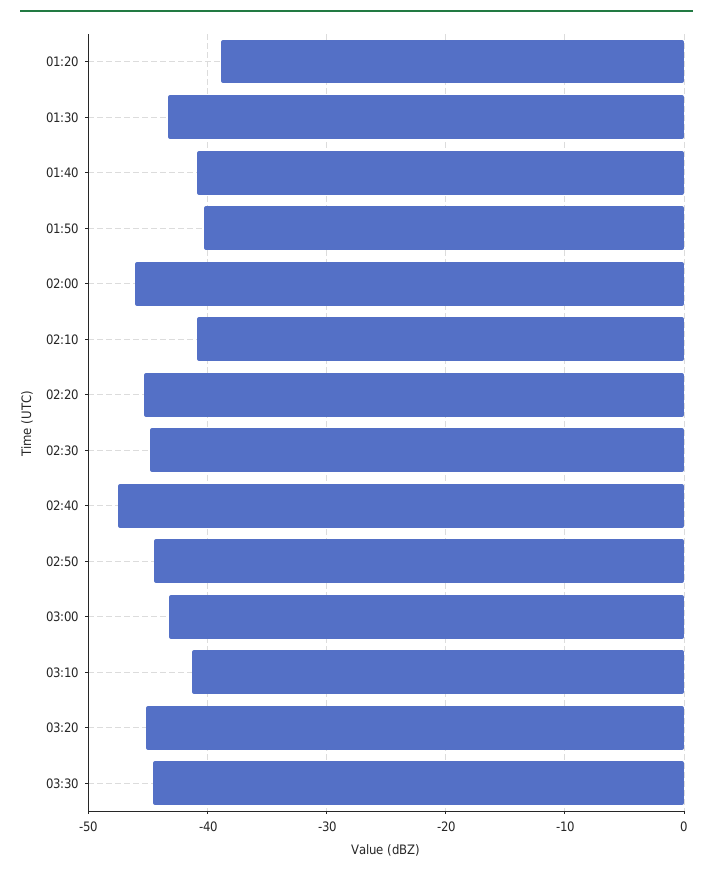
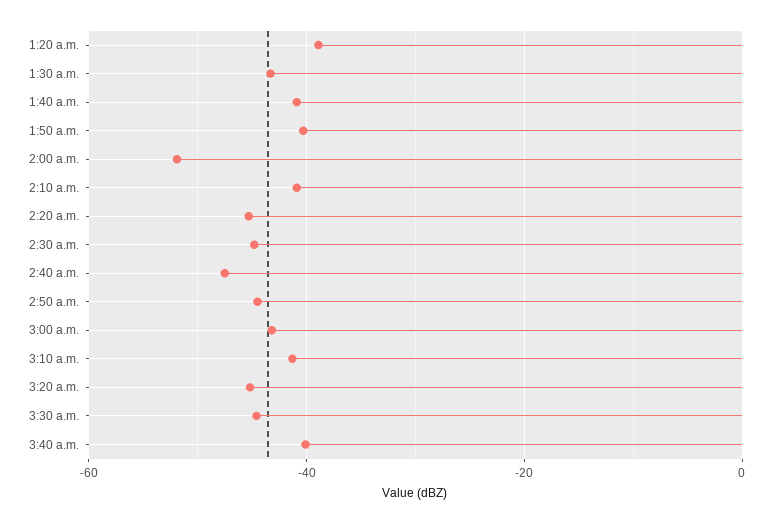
02:00: -46 -> -52
3:40 a.m.: none -> -40

